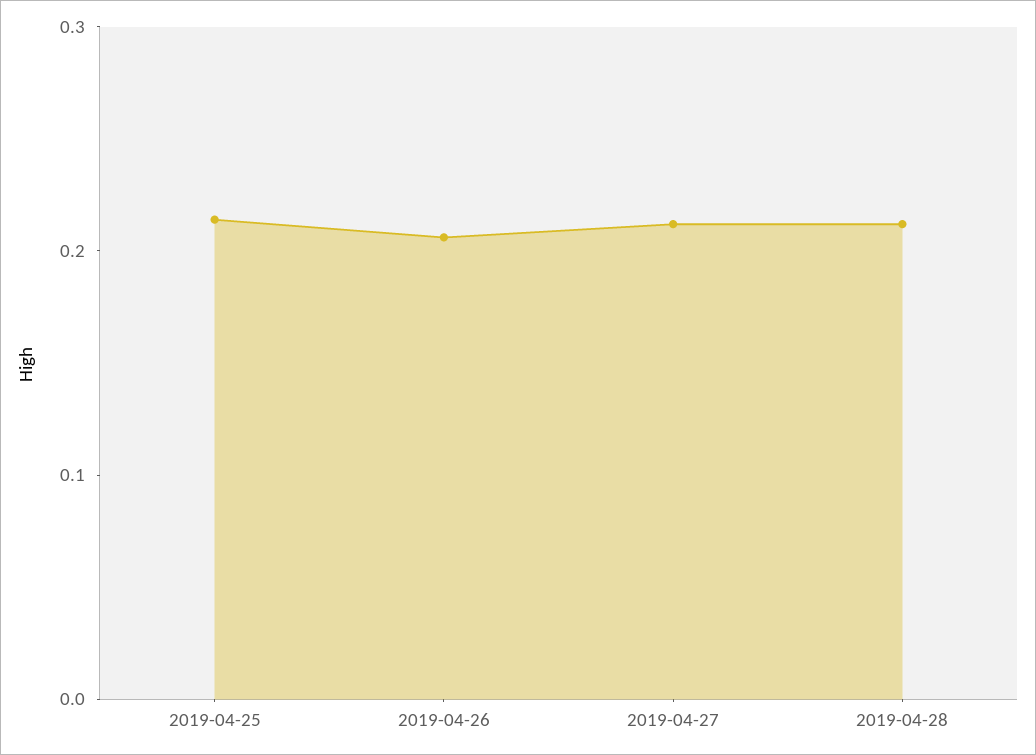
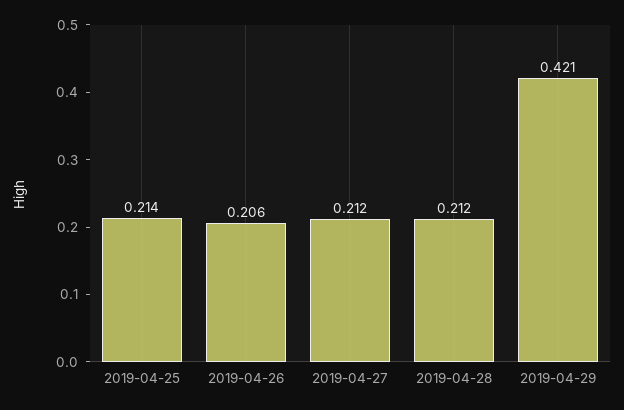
2019-04-29: none -> 0.421

